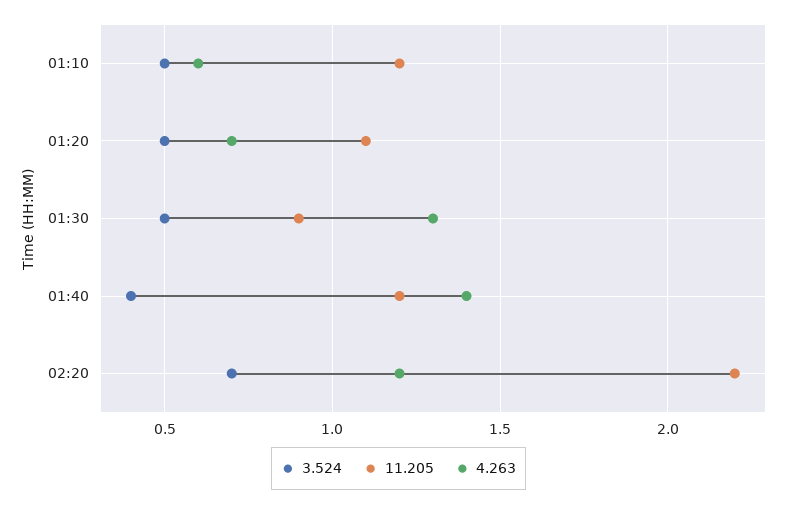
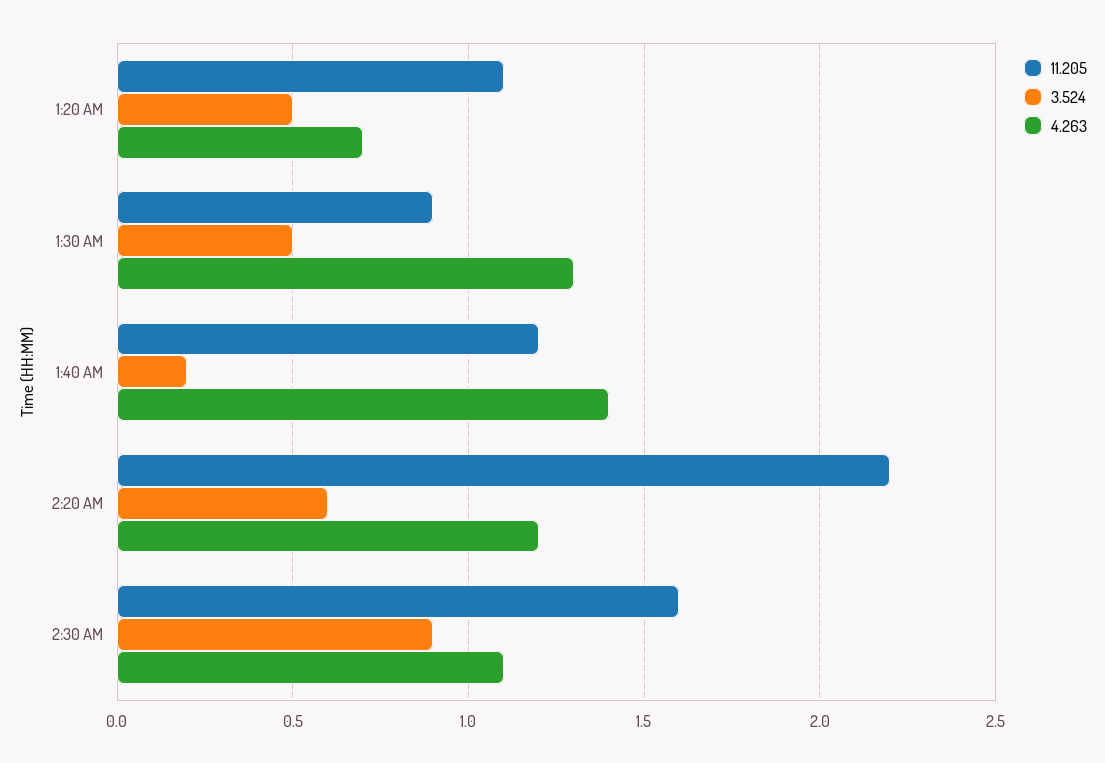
3.524, 01:10: 0.5 -> none
11.205, 01:10: 1.2 -> none
4.263, 01:10: 0.6 -> none
3.524, 01:40: 0.4 -> 0.2
3.524, 02:20: 0.7 -> 0.6
11.205, 2:30 AM: none -> 1.6
3.524, 2:30 AM: none -> 0.9
4.263, 2:30 AM: none -> 1.1

